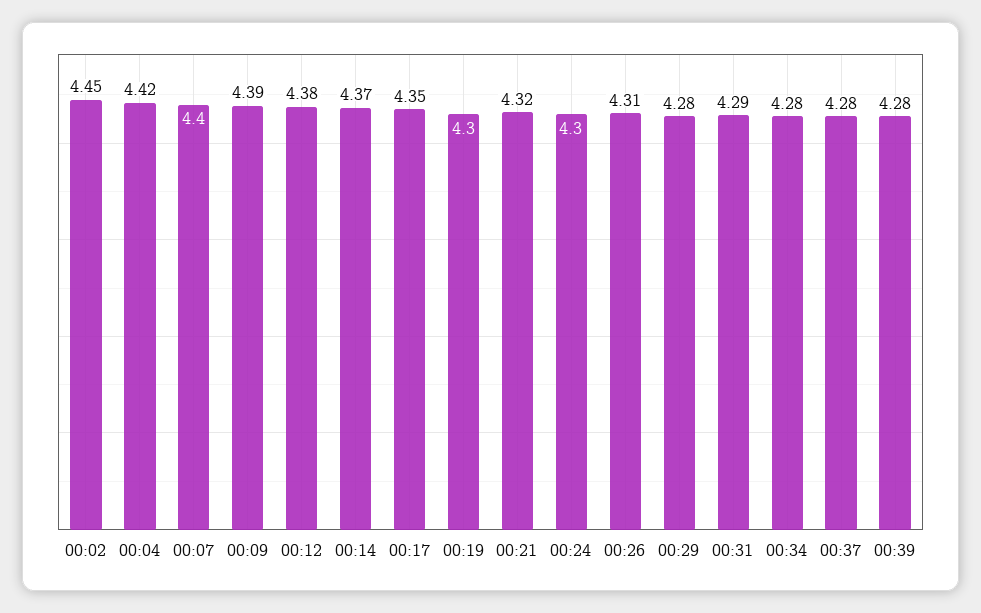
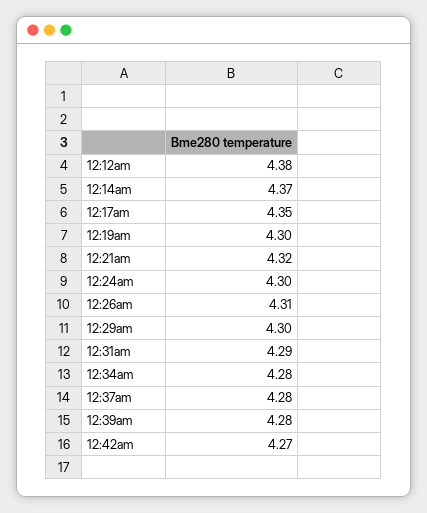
00:02: 4.45 -> none
00:04: 4.42 -> none
00:07: 4.4 -> none
00:09: 4.39 -> none
00:29: 4.28 -> 4.3
12:42am: none -> 4.27

